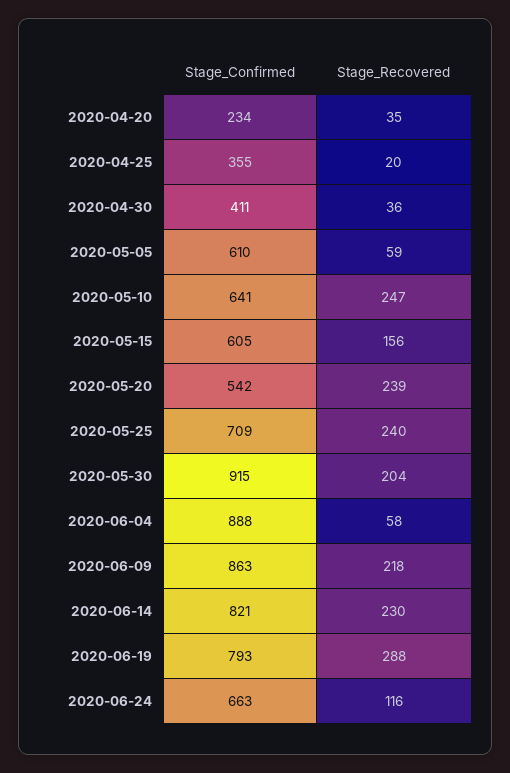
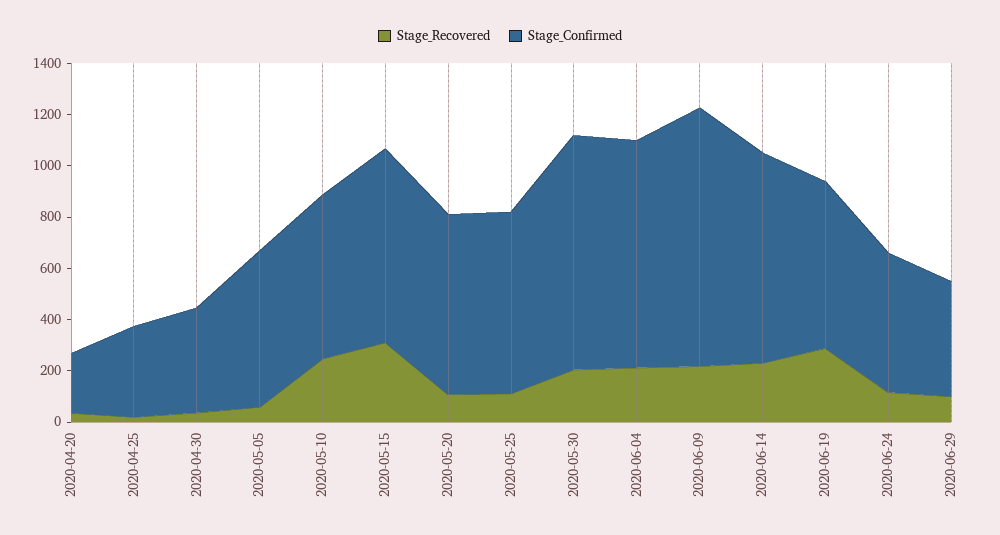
Stage_Confirmed, 2020-05-15: 605 -> 750
Stage_Recovered, 2020-05-15: 156 -> 300
Stage_Confirmed, 2020-05-20: 542 -> 700
Stage_Recovered, 2020-05-20: 239 -> 100
Stage_Recovered, 2020-05-25: 240 -> 100
Stage_Recovered, 2020-06-04: 58 -> 200
Stage_Confirmed, 2020-06-09: 863 -> 1000
Stage_Confirmed, 2020-06-19: 793 -> 650
Stage_Confirmed, 2020-06-24: 663 -> 550
Stage_Recovered, 2020-06-29: none -> 100
Stage_Confirmed, 2020-06-29: none -> 450

